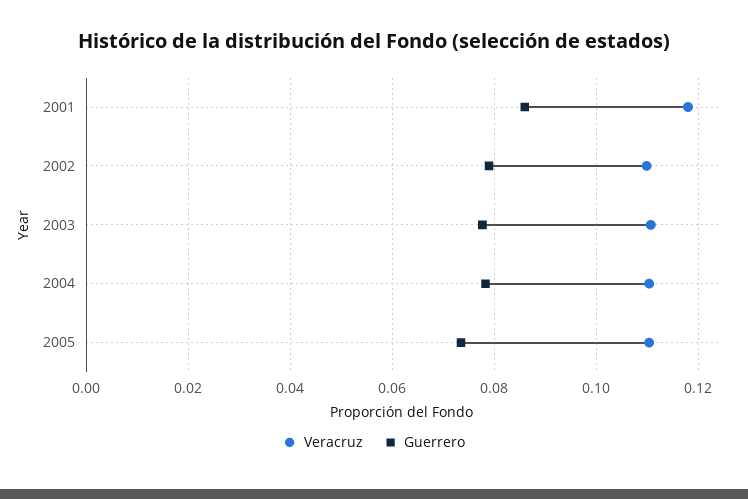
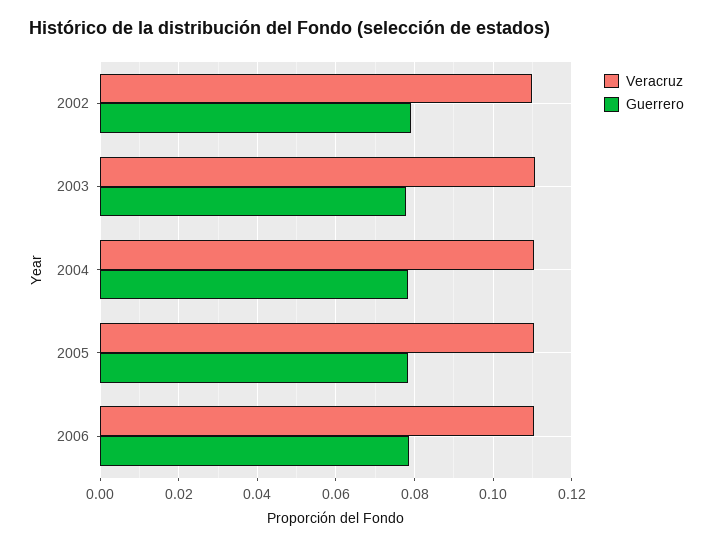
Veracruz, 2001: 0.118 -> none
Guerrero, 2001: 0.086 -> none
Guerrero, 2005: 0.074 -> 0.078
Veracruz, 2006: none -> 0.11
Guerrero, 2006: none -> 0.078

